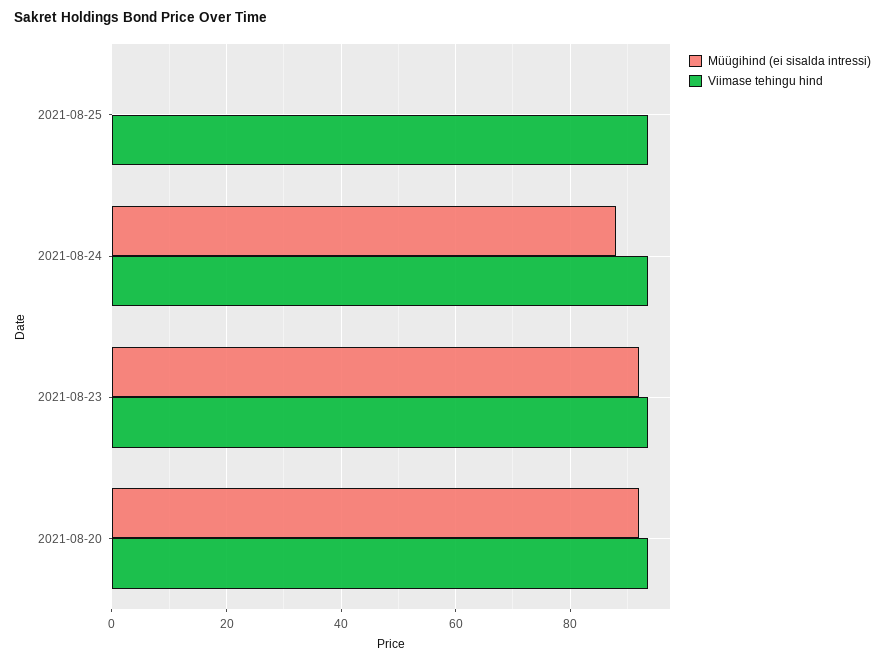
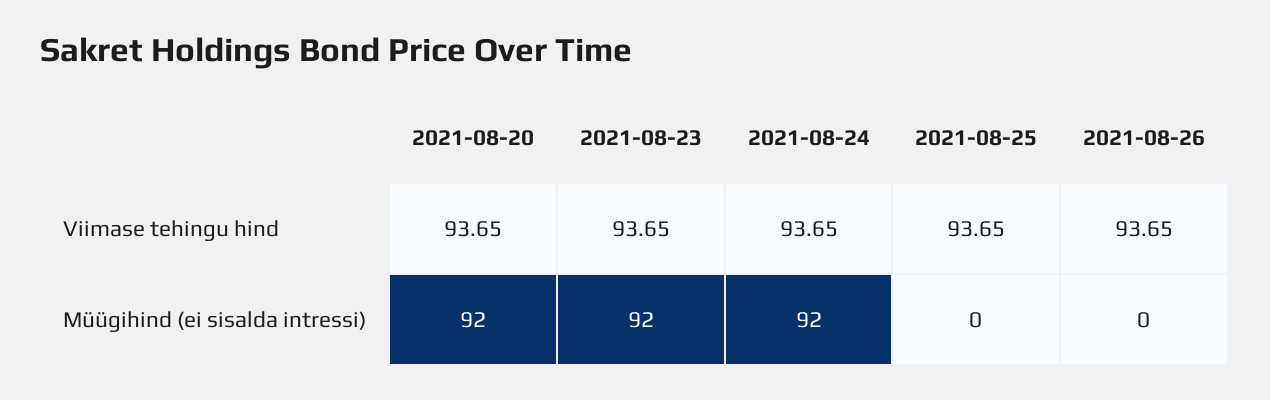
Müügihind (ei sisalda intressi), 2021-08-24: 88 -> 92
Viimase tehingu hind, 2021-08-26: none -> 93.65
Müügihind (ei sisalda intressi), 2021-08-26: none -> 0

